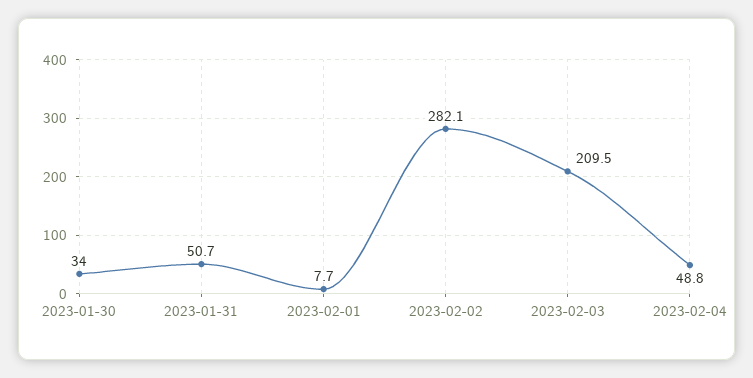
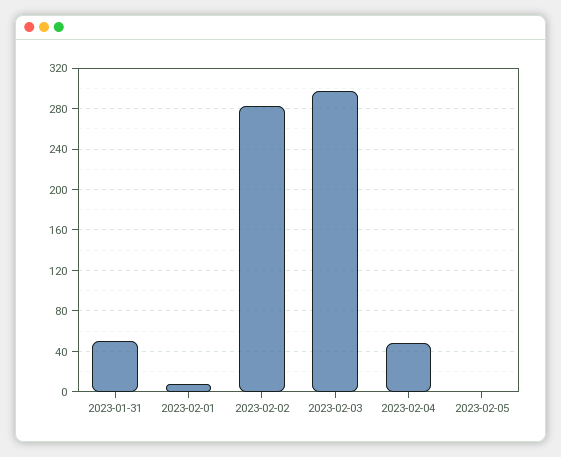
2023-01-30: 34 -> none
2023-02-03: 209.5 -> 300
2023-02-05: none -> 0

